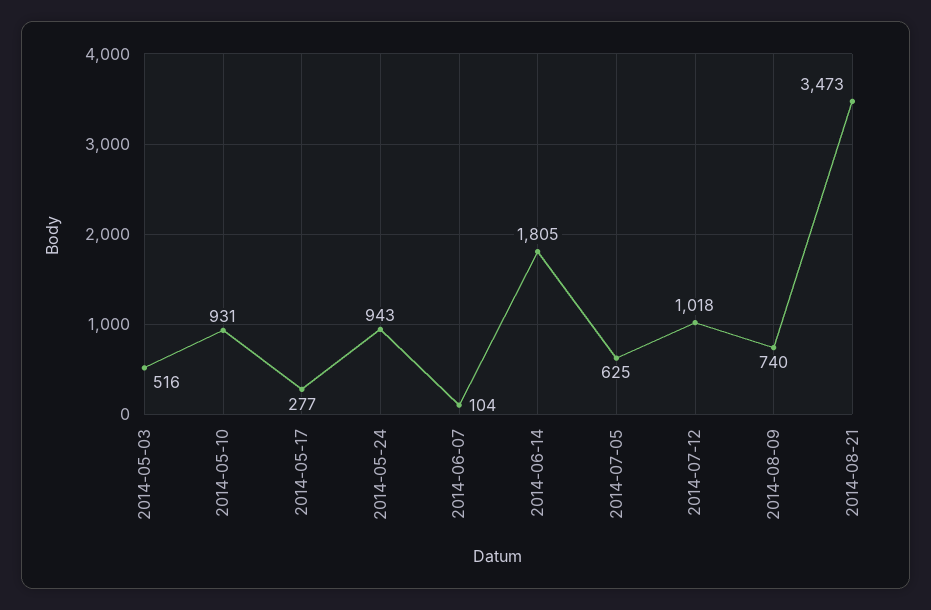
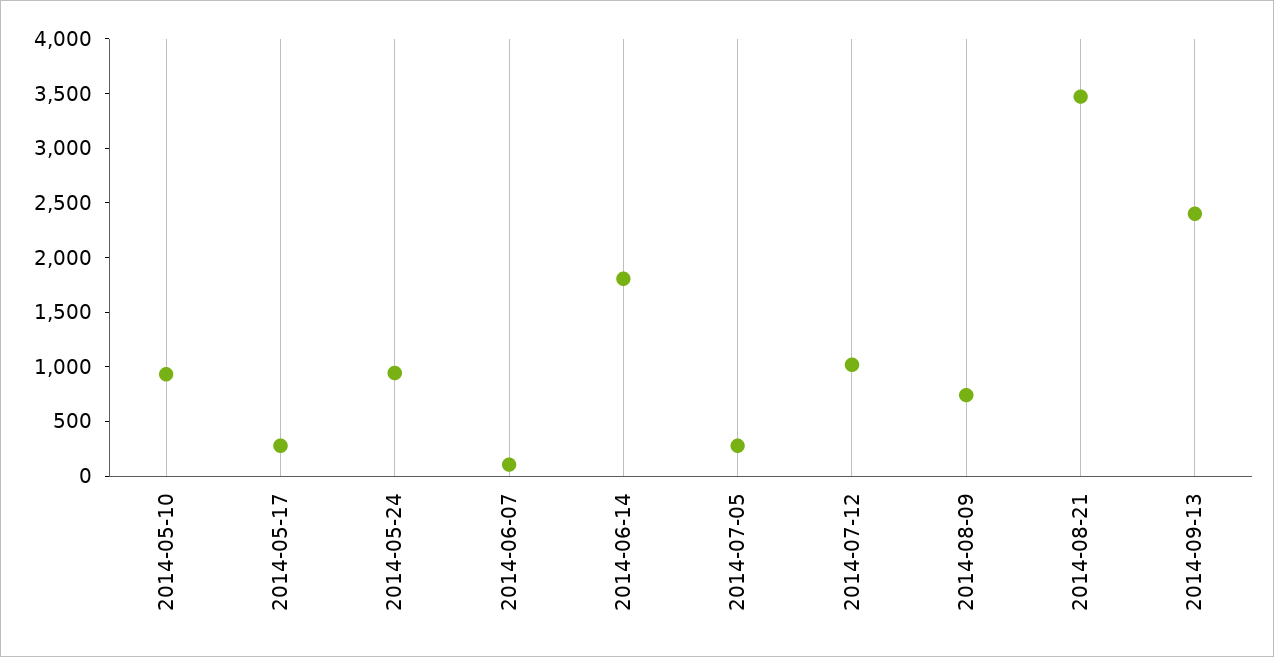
2014-05-03: 516 -> none
2014-07-05: 625 -> 300
2014-09-13: none -> 2400

